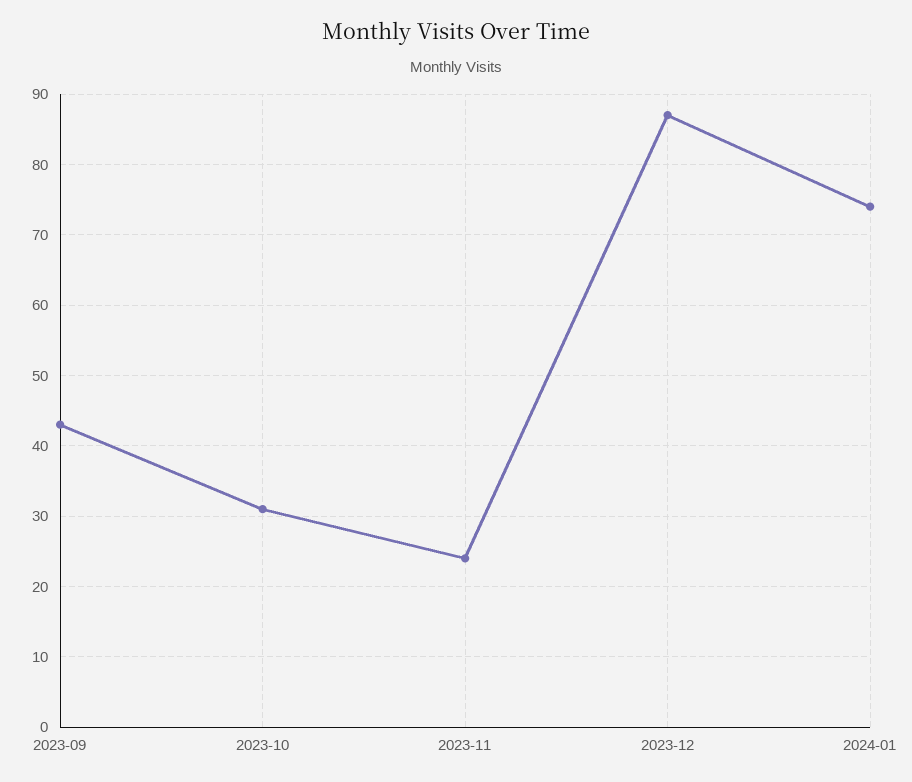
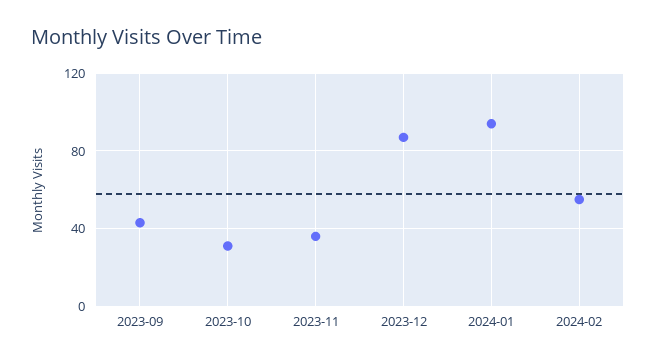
2023-11: 24 -> 35
2024-01: 74 -> 95
2024-02: none -> 55

